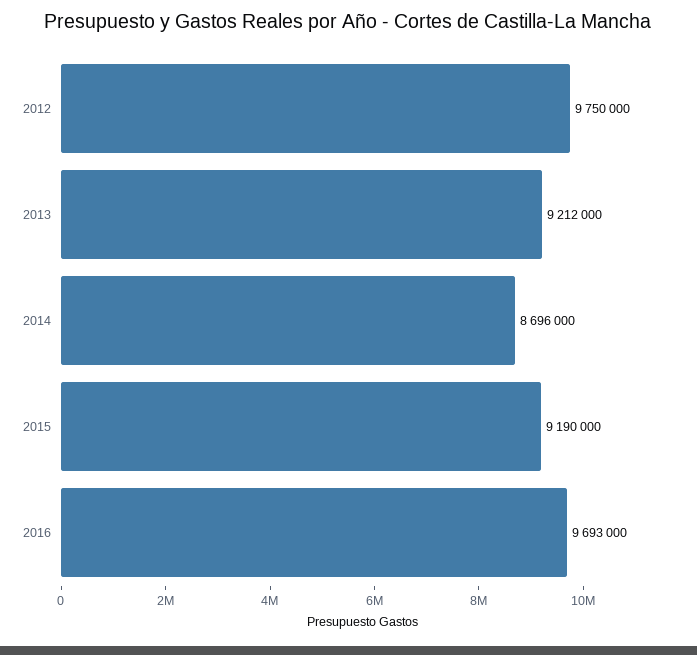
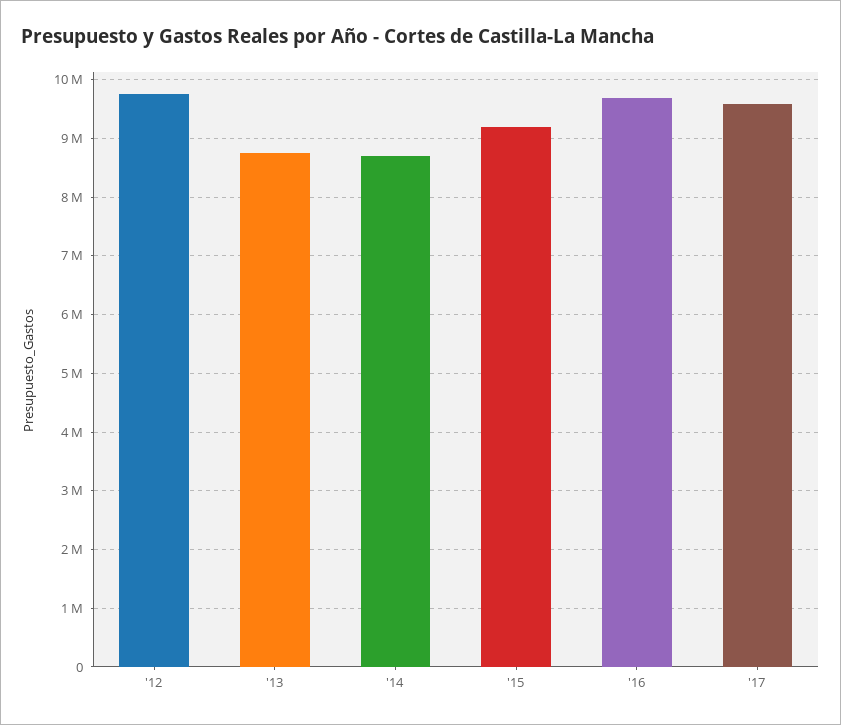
2013: 9212000 -> 8800000
'17: none -> 9600000

